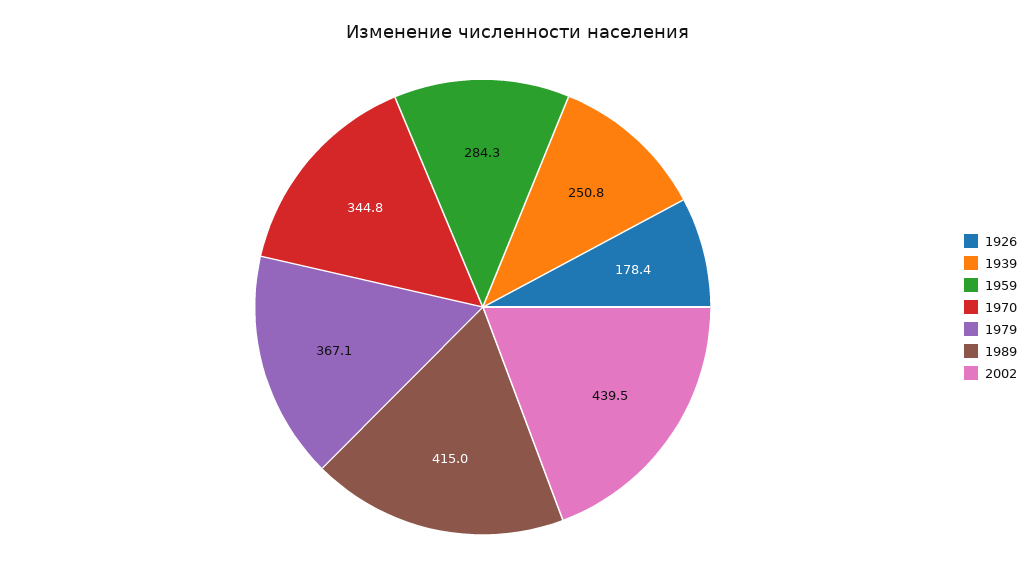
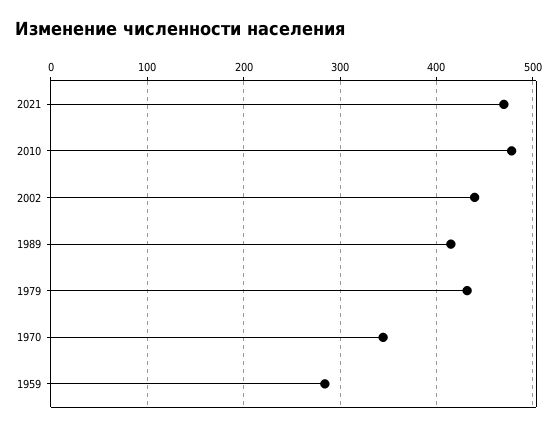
1926: 178.4 -> none
1939: 250.8 -> none
1979: 367.1 -> 430
2021: none -> 470
2010: none -> 480

